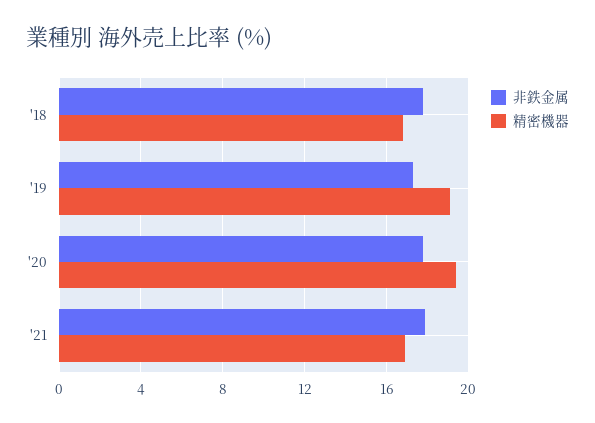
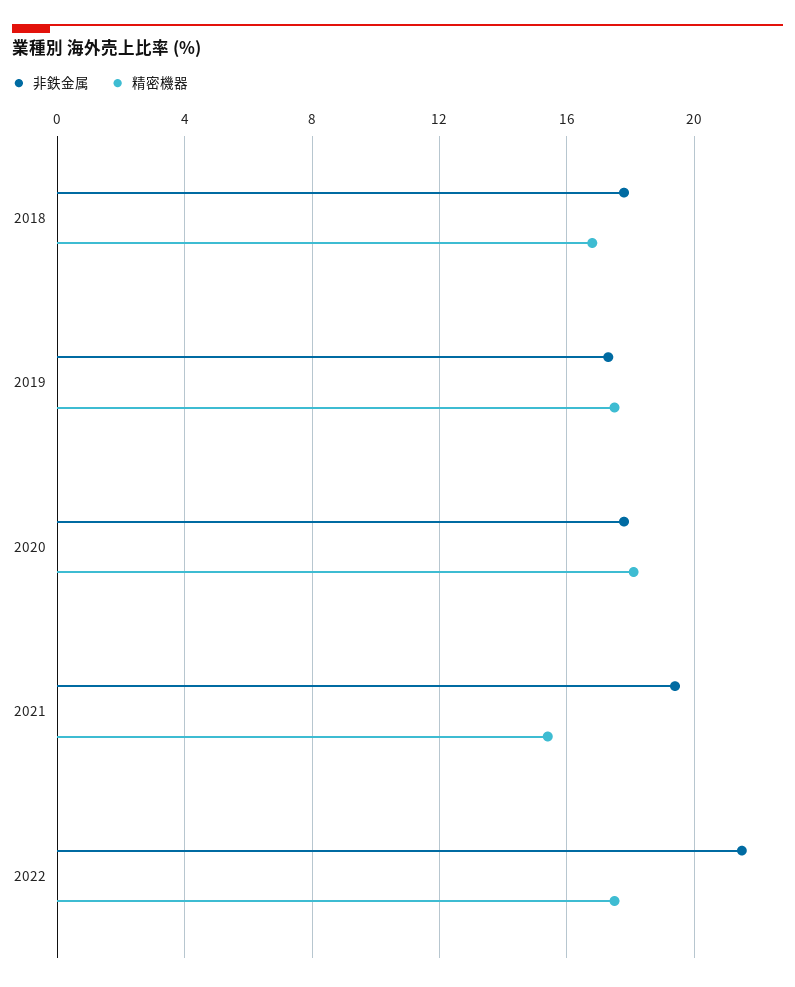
精密機器, '19: 19 -> 17.5
精密機器, '20: 19.5 -> 18
非鉄金属, '21: 18 -> 19.5
精密機器, '21: 17 -> 15.5
非鉄金属, 2022: none -> 21.5
精密機器, 2022: none -> 17.5

